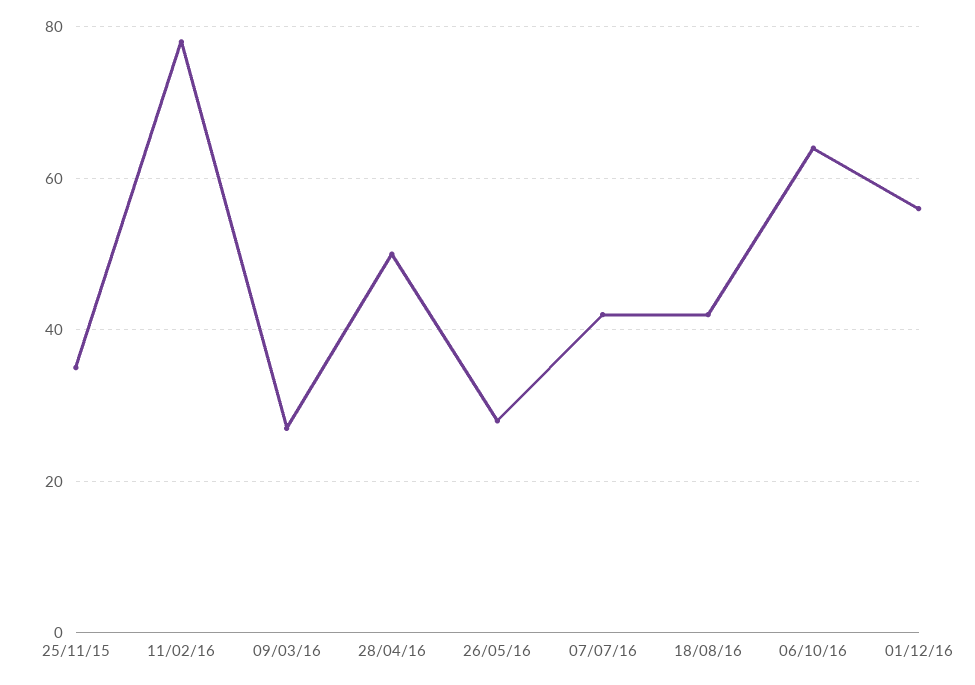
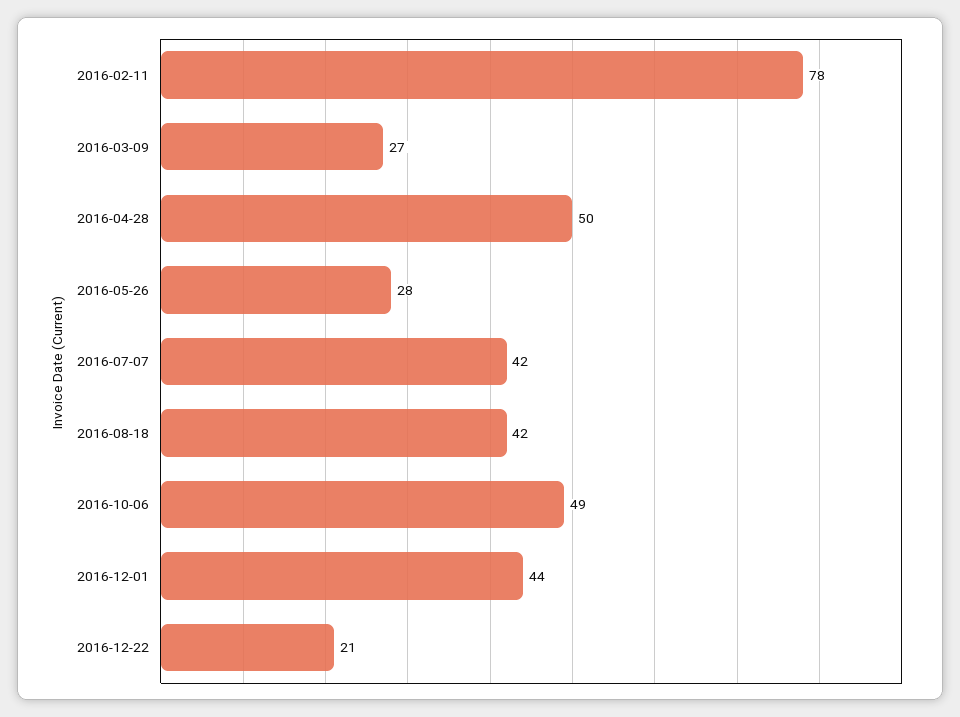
25/11/15: 35 -> none
06/10/16: 65 -> 49
01/12/16: 55 -> 44
2016-12-22: none -> 21

